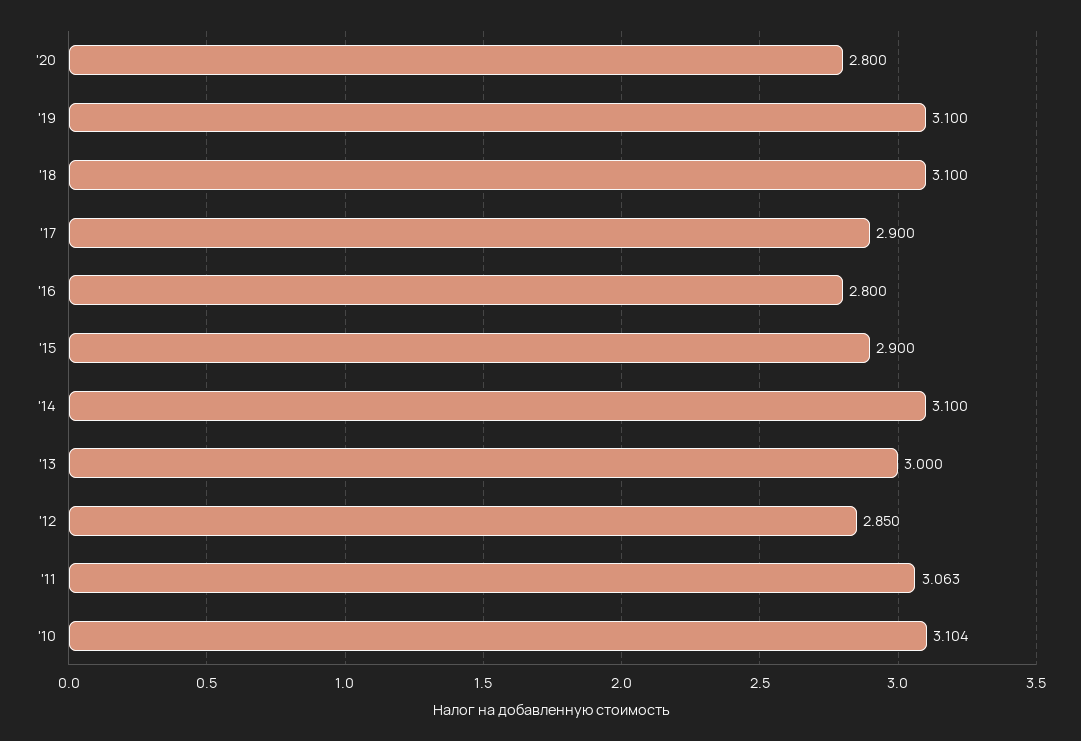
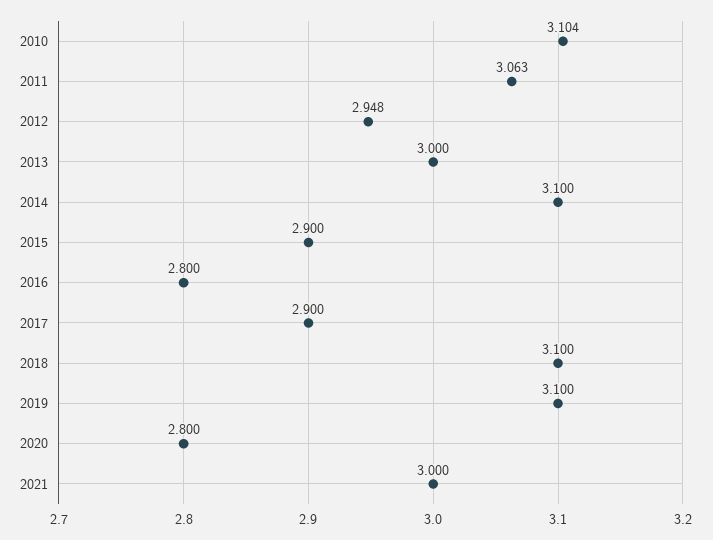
'12: 2.85 -> 2.948
2021: none -> 3

